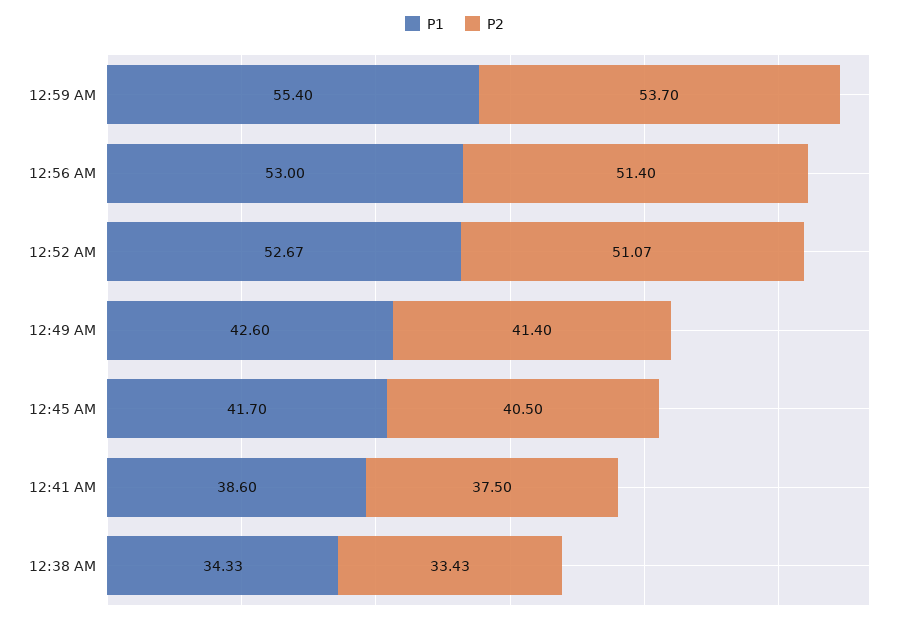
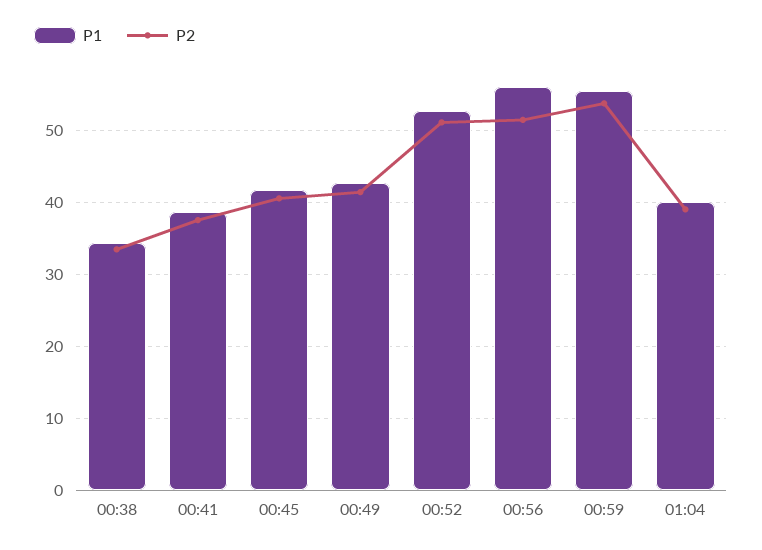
P1, 12:56 AM: 53 -> 56
P1, 01:04: none -> 40
P2, 01:04: none -> 39

